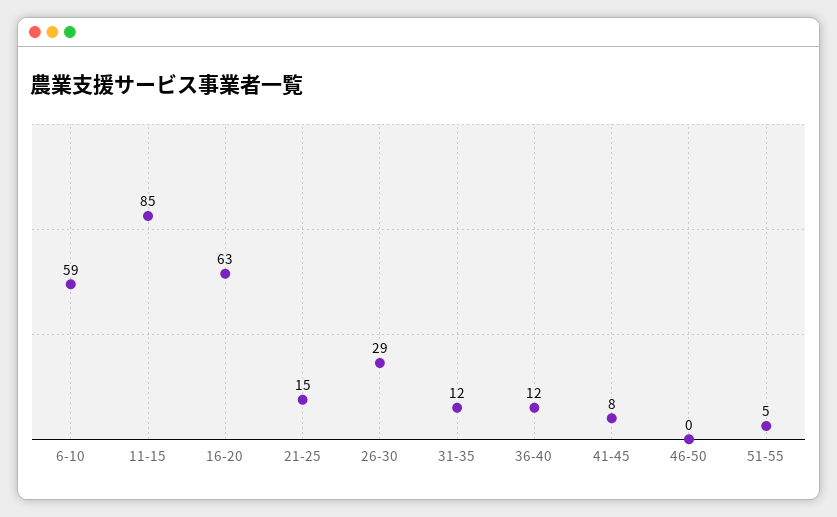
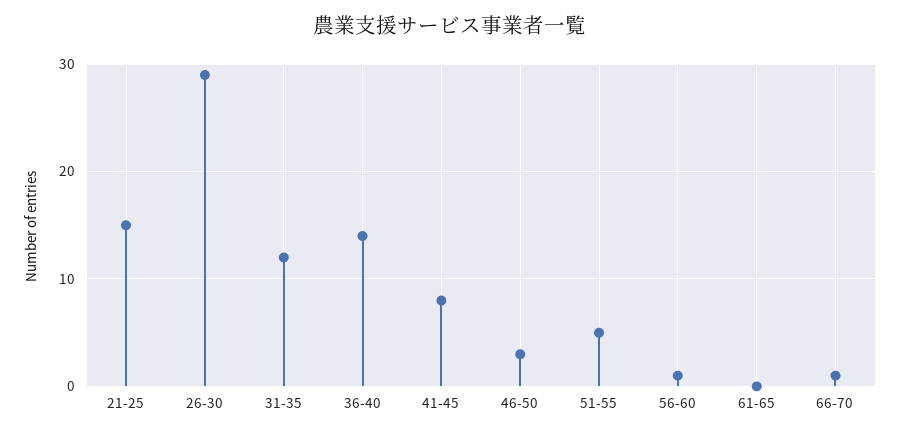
6-10: 59 -> none
11-15: 85 -> none
16-20: 63 -> none
36-40: 12 -> 14
46-50: 0 -> 3
56-60: none -> 1
61-65: none -> 0
66-70: none -> 1

